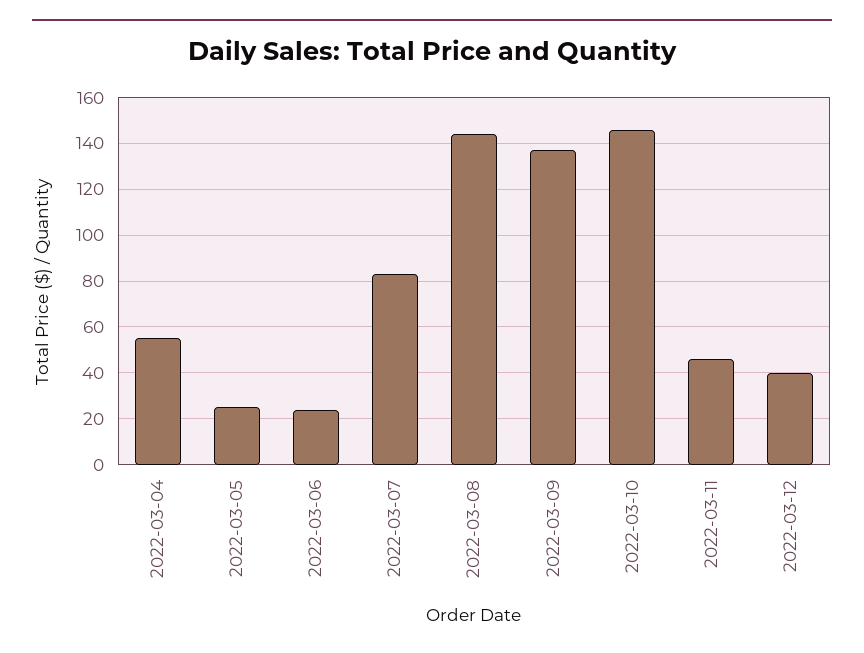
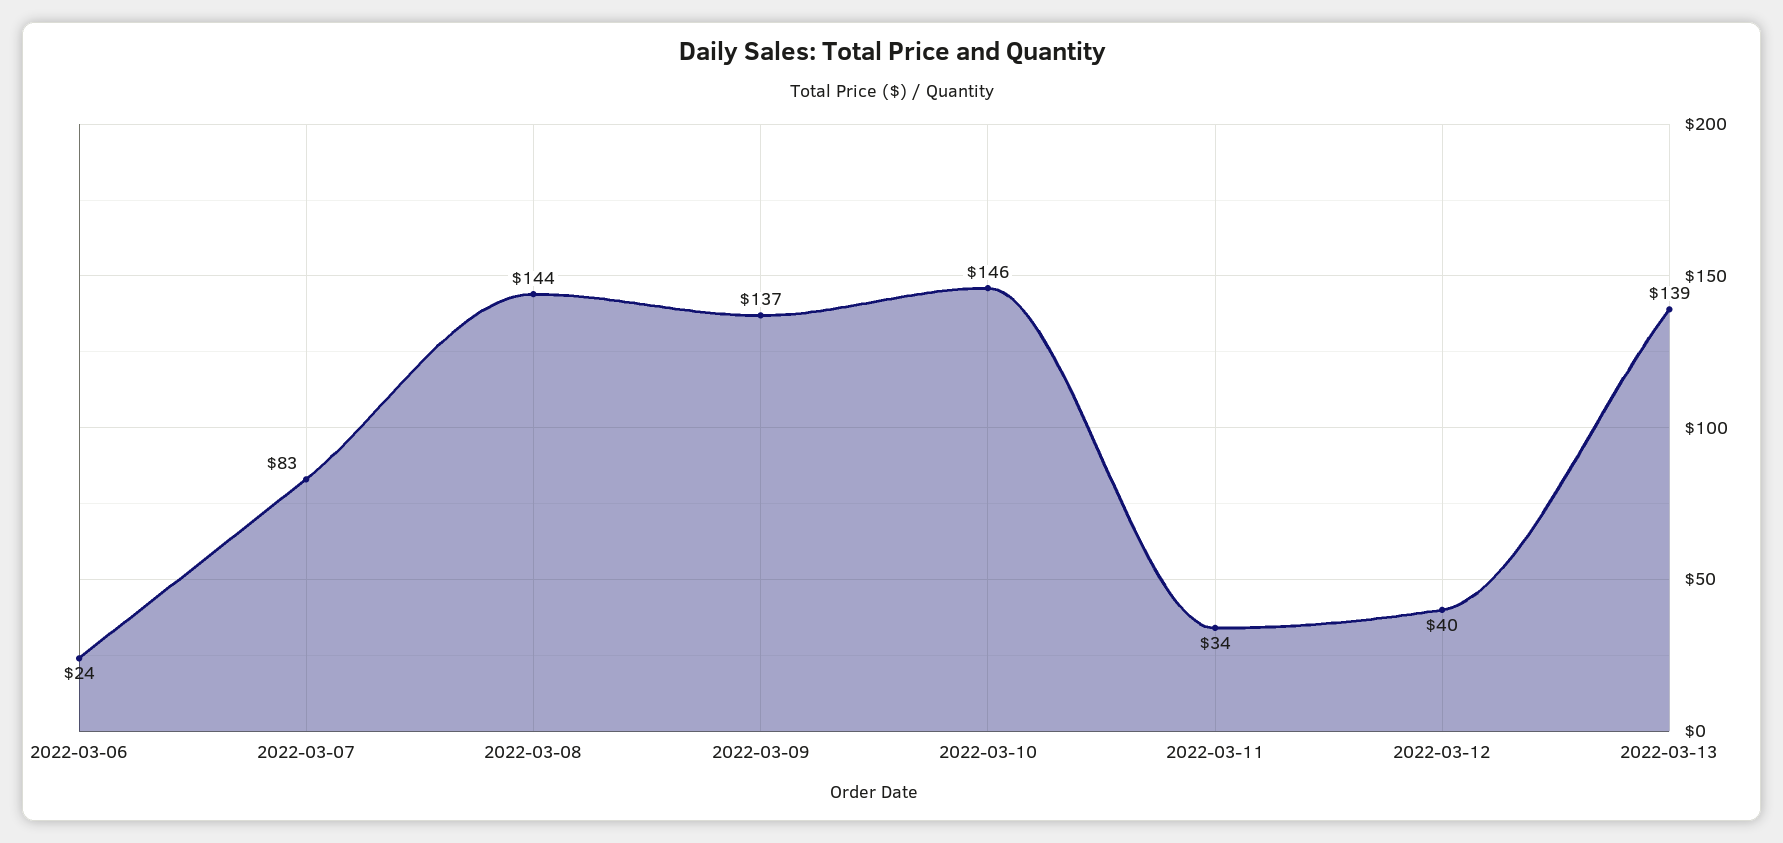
2022-03-04: 55 -> none
2022-03-05: 25 -> none
2022-03-11: 45 -> 34
2022-03-13: none -> 139

